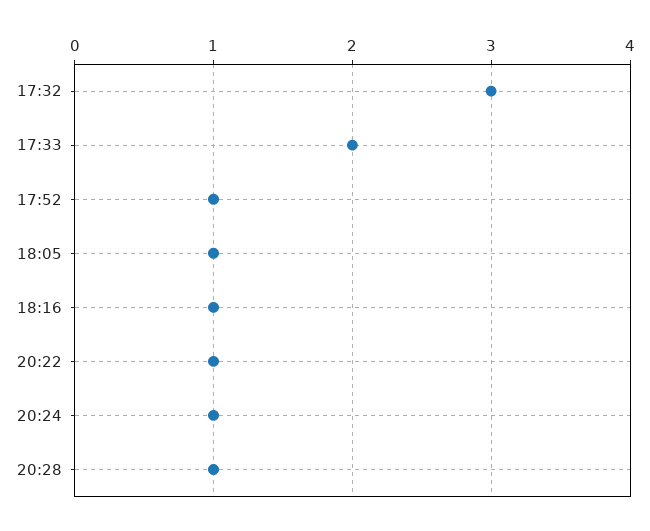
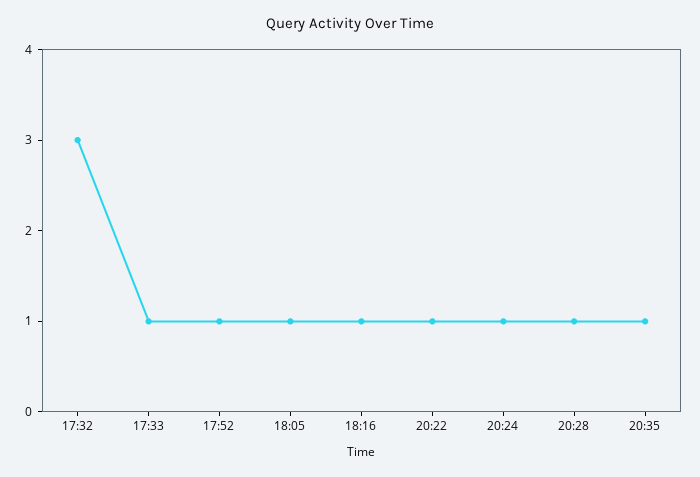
17:33: 2 -> 1
20:35: none -> 1

